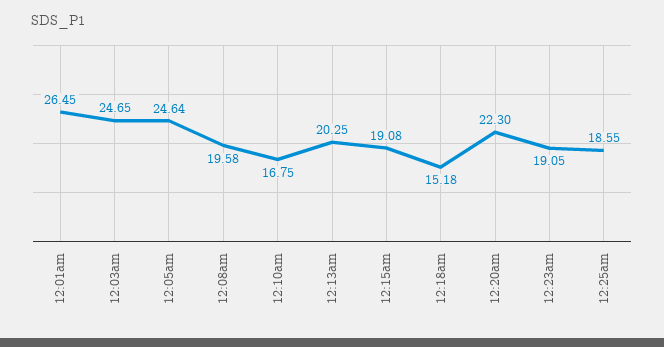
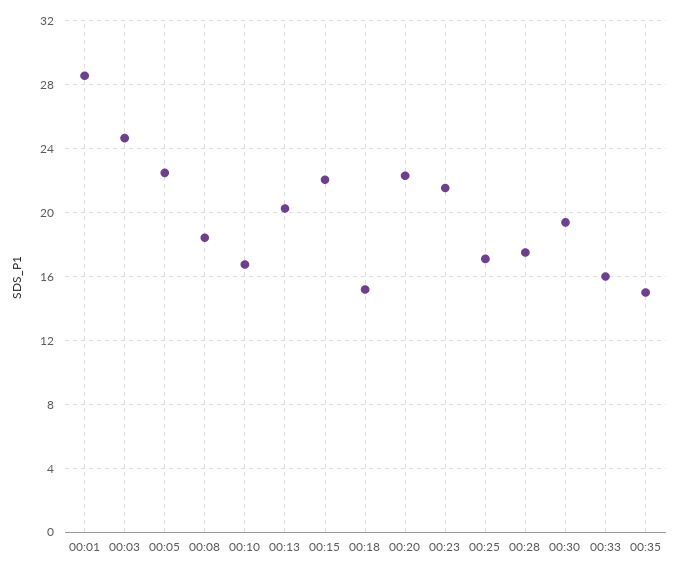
12:01am: 26.45 -> 28.5
12:05am: 24.64 -> 22.5
12:08am: 19.58 -> 18.5
12:15am: 19.08 -> 22
12:23am: 19.05 -> 21.5
12:25am: 18.55 -> 17
00:28: none -> 17.5
00:30: none -> 19.5
00:33: none -> 16
00:35: none -> 15

